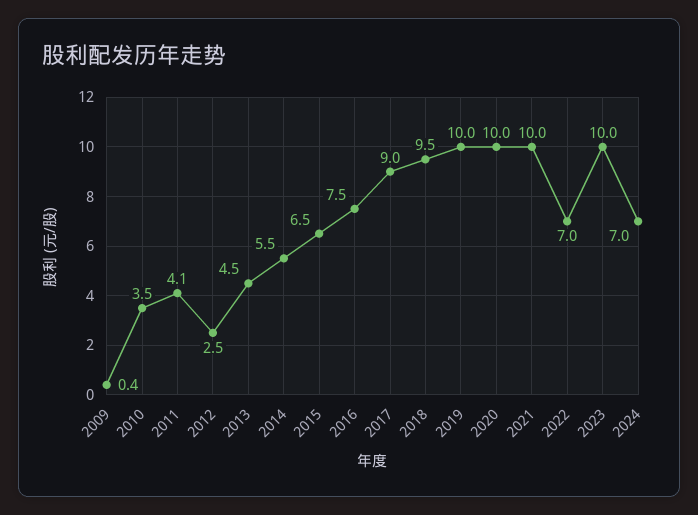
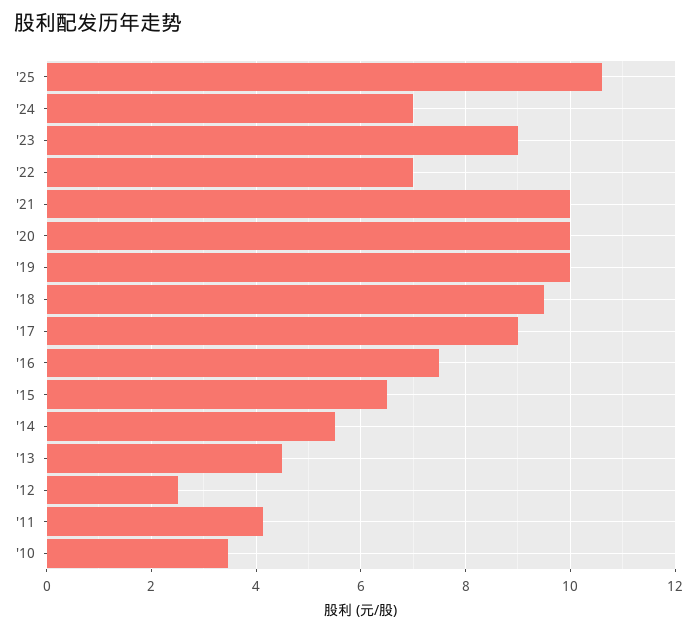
2009: 0.4 -> none
2023: 10 -> 9
'25: none -> 10.6

